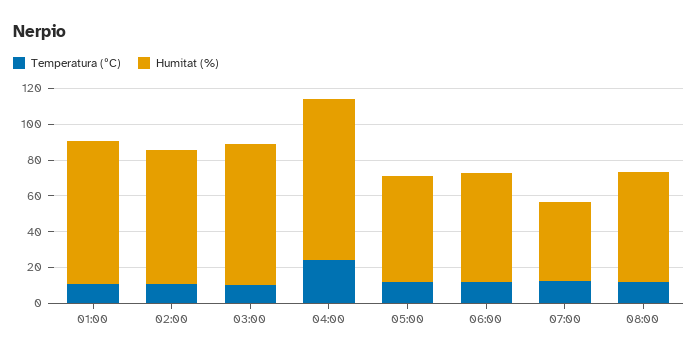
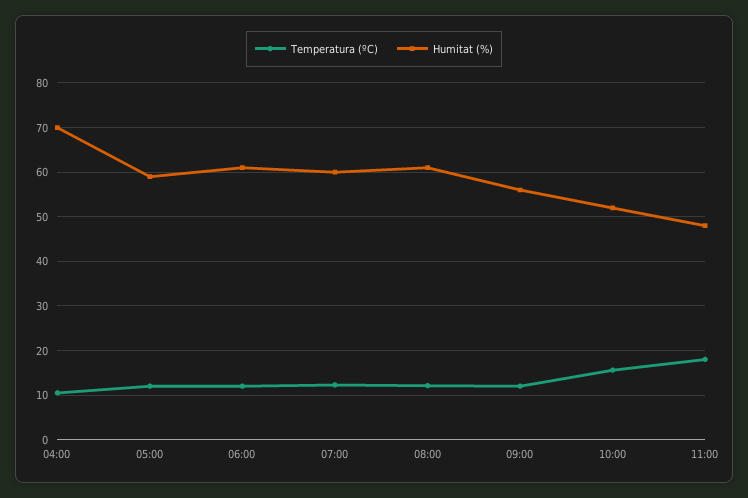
Temperatura (ºC), 01:00: 10 -> none
Humitat (%), 01:00: 80 -> none
Temperatura (ºC), 02:00: 10 -> none
Humitat (%), 02:00: 75 -> none
Temperatura (ºC), 03:00: 10 -> none
Humitat (%), 03:00: 80 -> none
Temperatura (ºC), 04:00: 25 -> 10
Humitat (%), 04:00: 90 -> 70
Humitat (%), 07:00: 45 -> 60
Temperatura (ºC), 09:00: none -> 12
Humitat (%), 09:00: none -> 56
Temperatura (ºC), 10:00: none -> 16
Humitat (%), 10:00: none -> 52
Temperatura (ºC), 11:00: none -> 18
Humitat (%), 11:00: none -> 48

